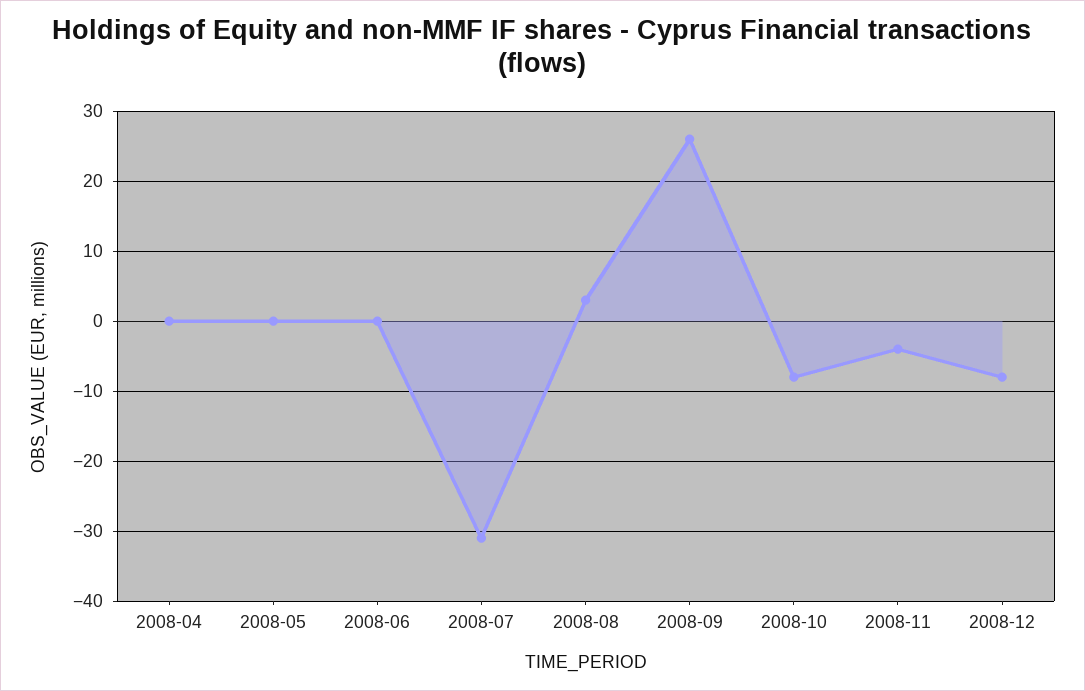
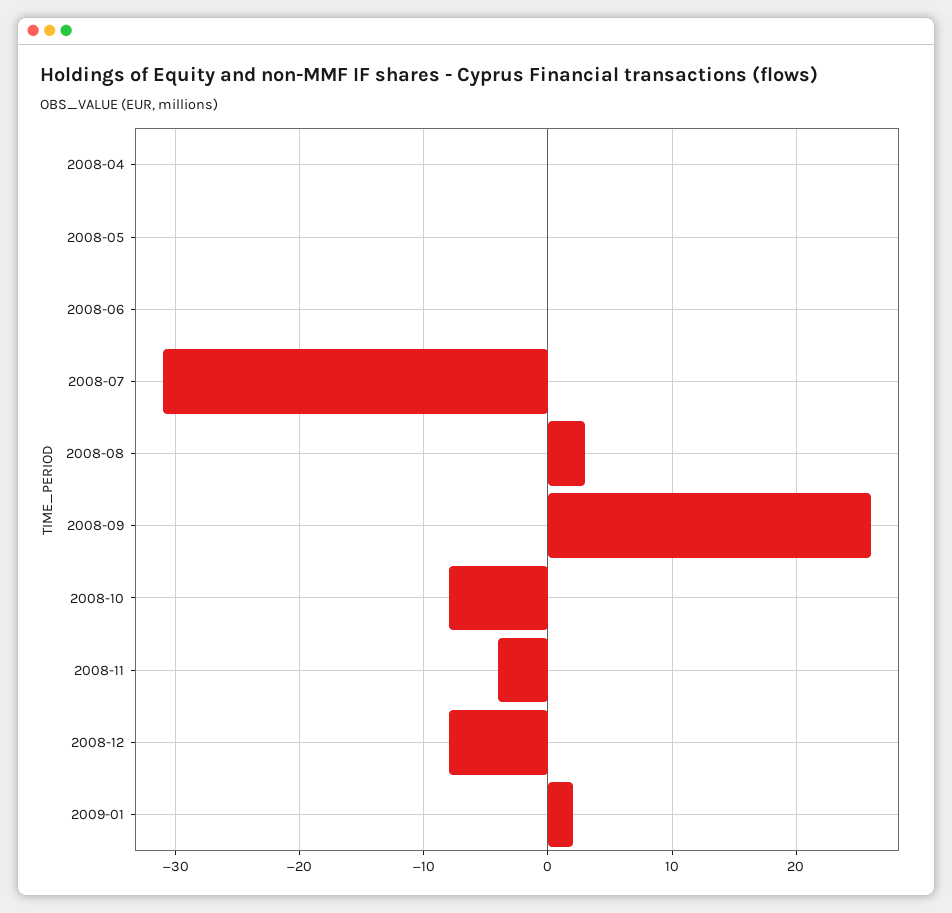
2009-01: none -> 2

